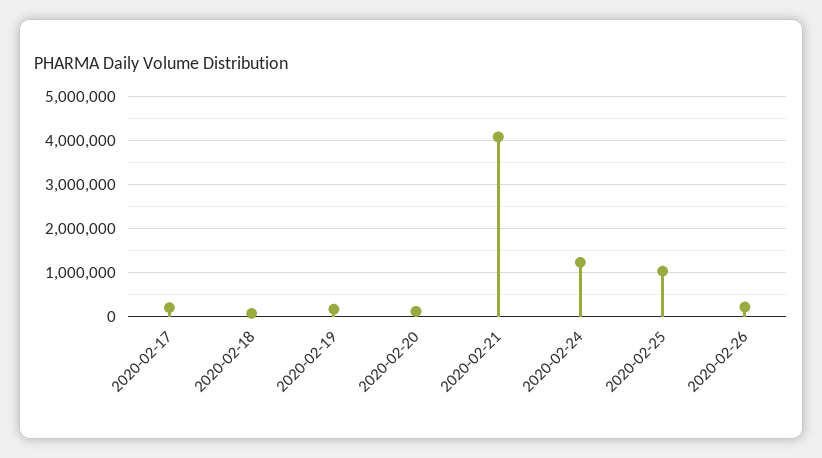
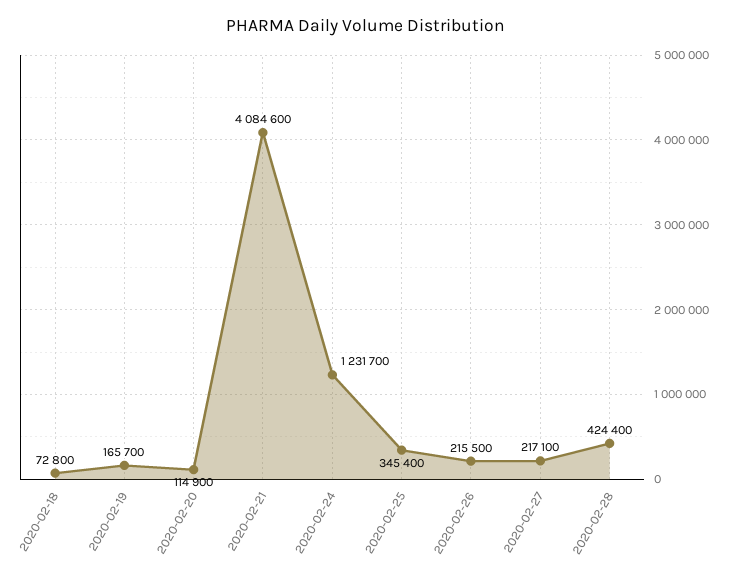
2020-02-17: 200000 -> none
2020-02-25: 1000000 -> 345400
2020-02-27: none -> 217100
2020-02-28: none -> 424400

